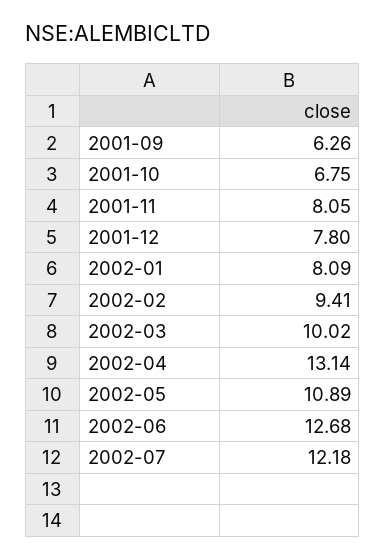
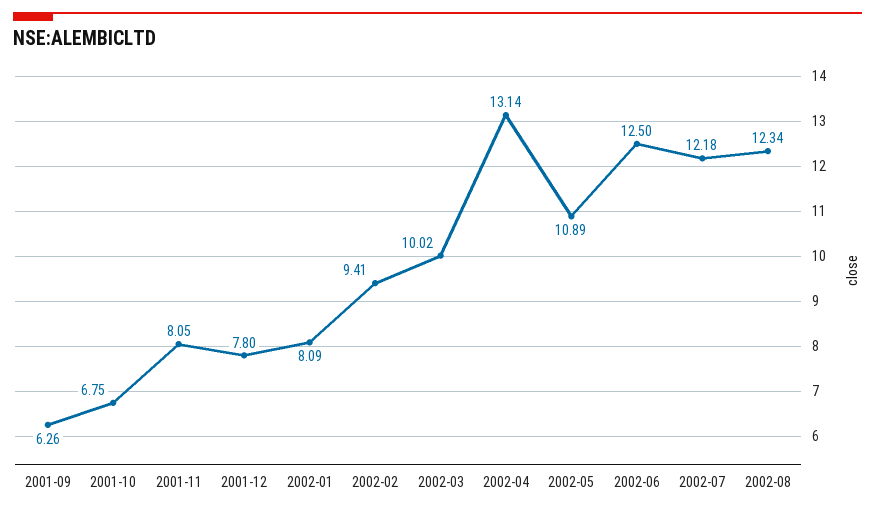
2002-06: 12.68 -> 12.5
2002-08: none -> 12.34

